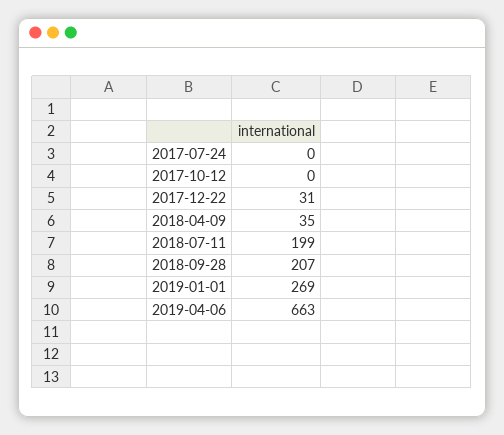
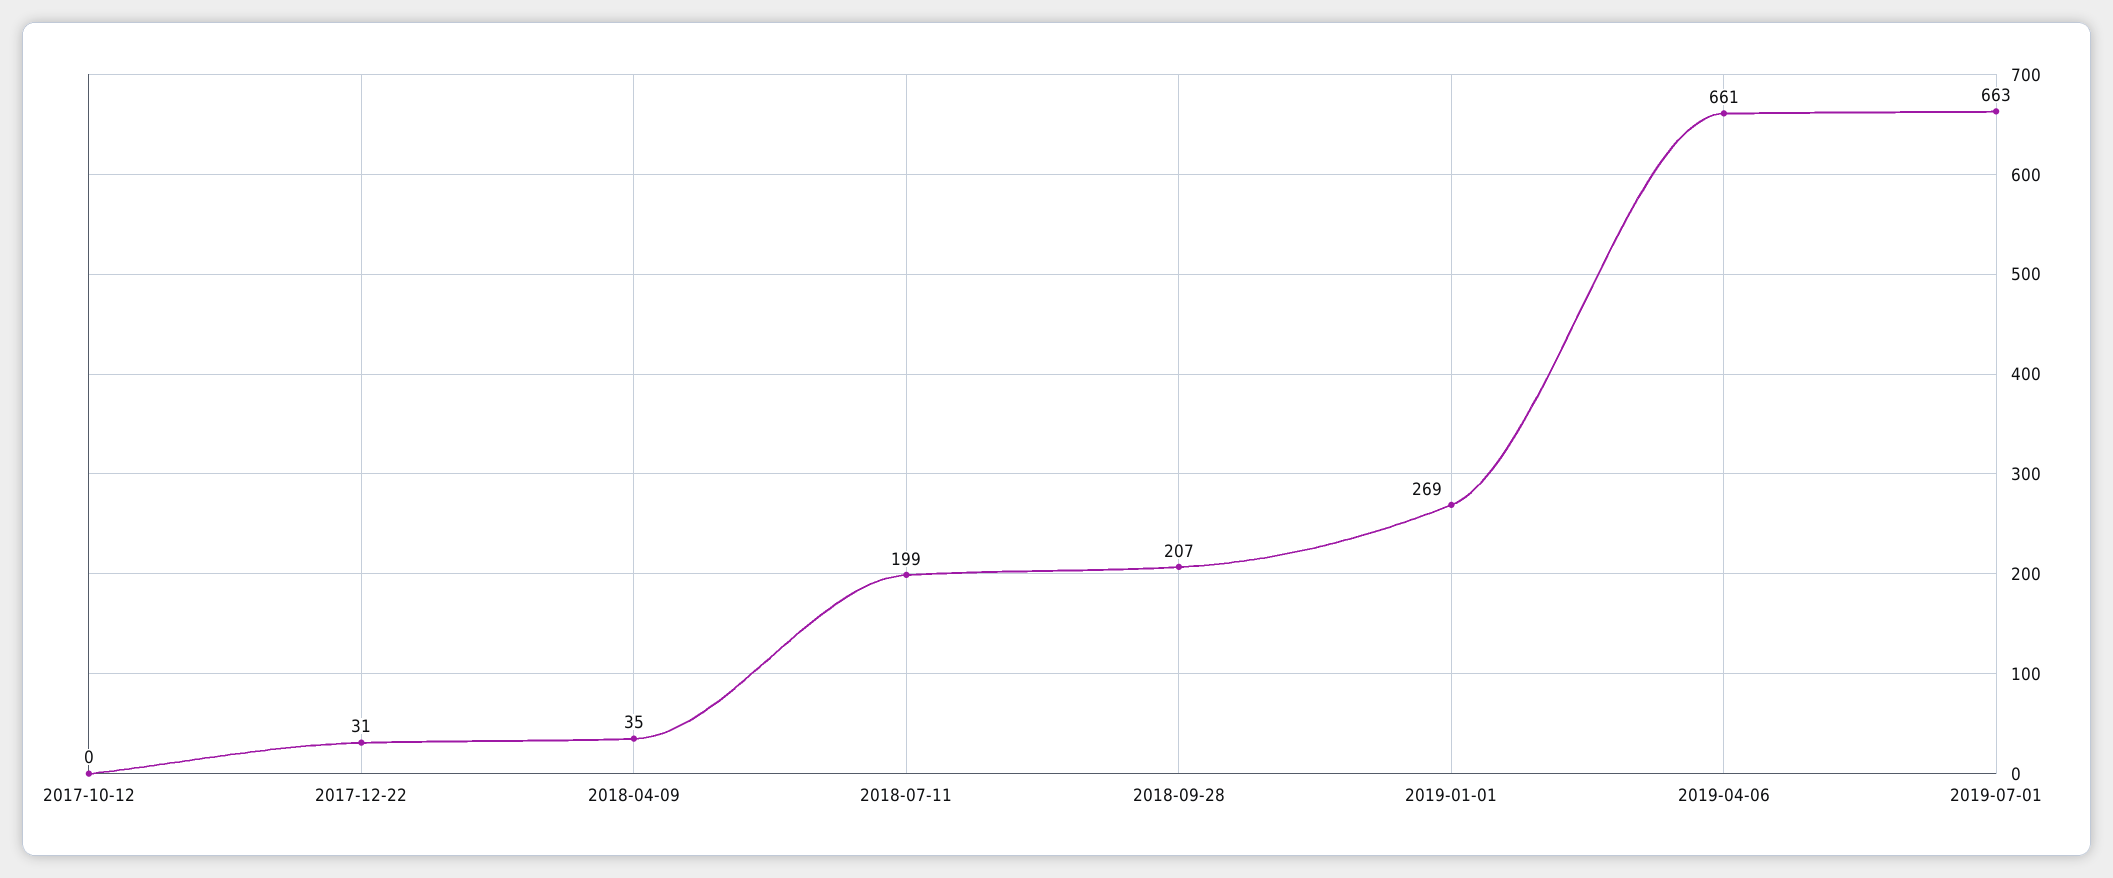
2017-07-24: 0 -> none
2019-04-06: 663 -> 661
2019-07-01: none -> 663

